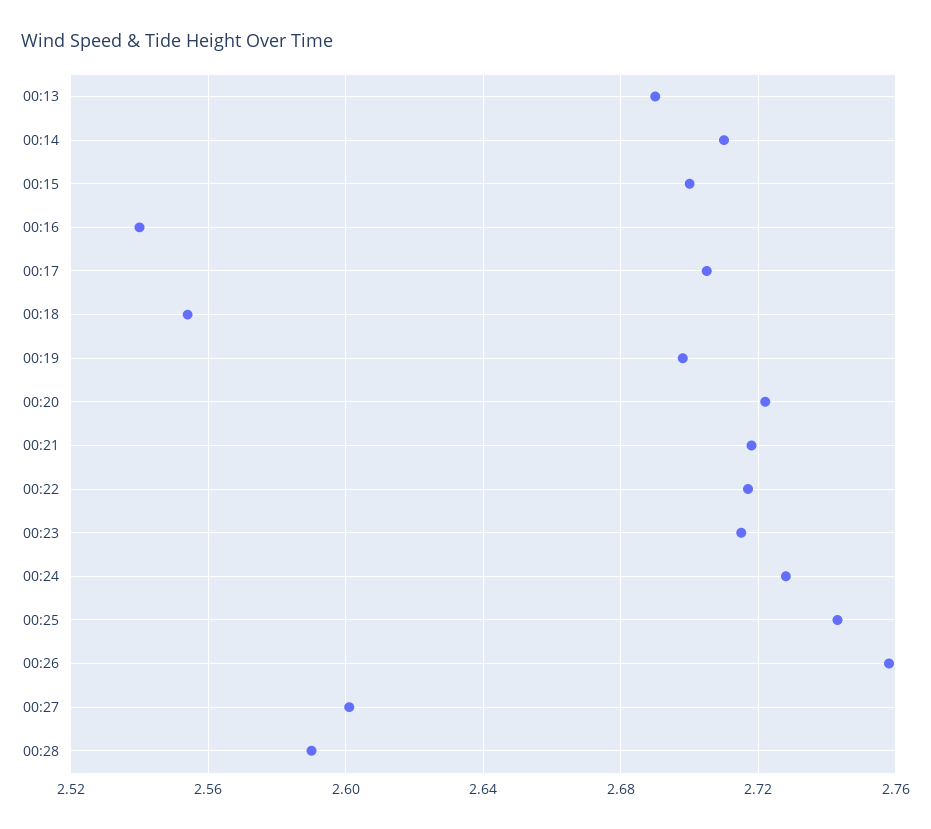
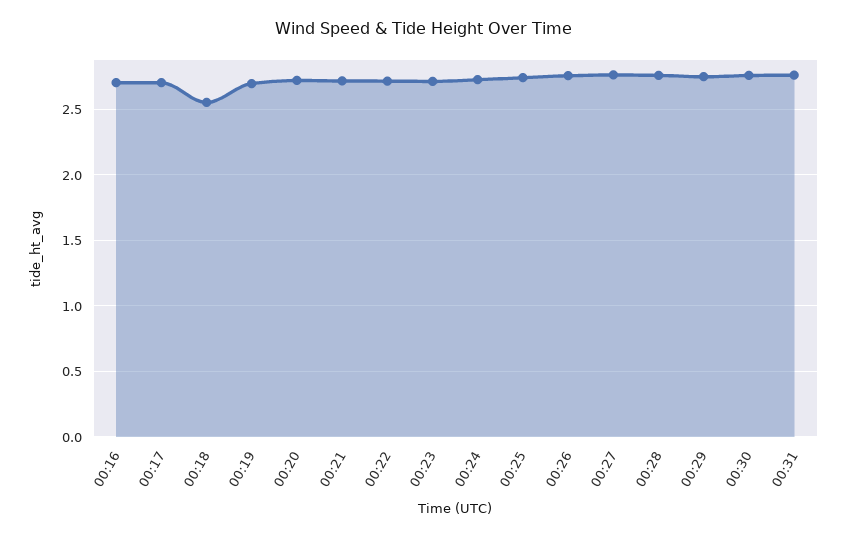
00:13: 2.69 -> none
00:14: 2.71 -> none
00:15: 2.7 -> none
00:16: 2.54 -> 2.7
00:27: 2.6 -> 2.75
00:28: 2.59 -> 2.75
00:29: none -> 2.75
00:30: none -> 2.75
00:31: none -> 2.75

